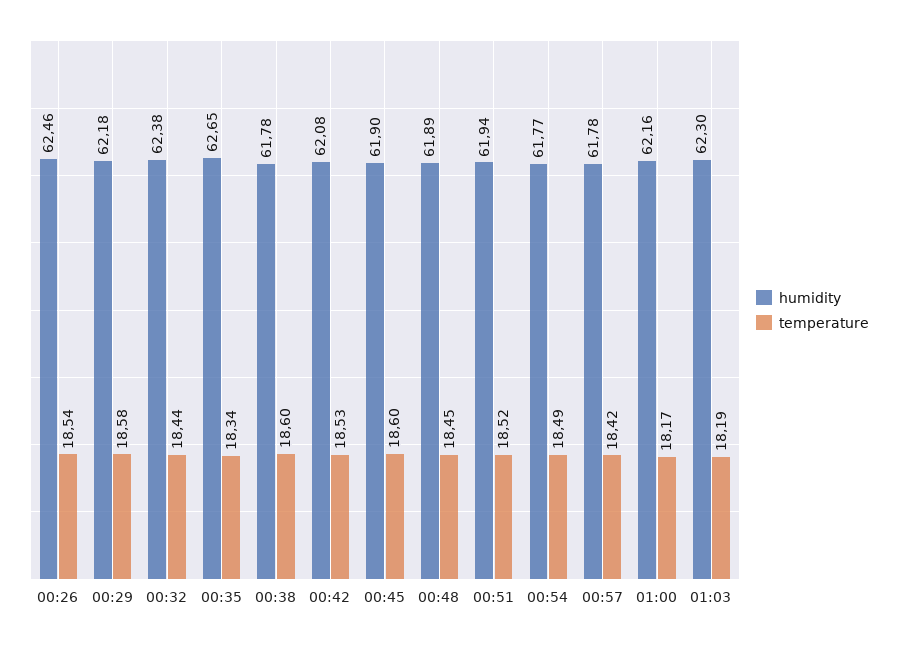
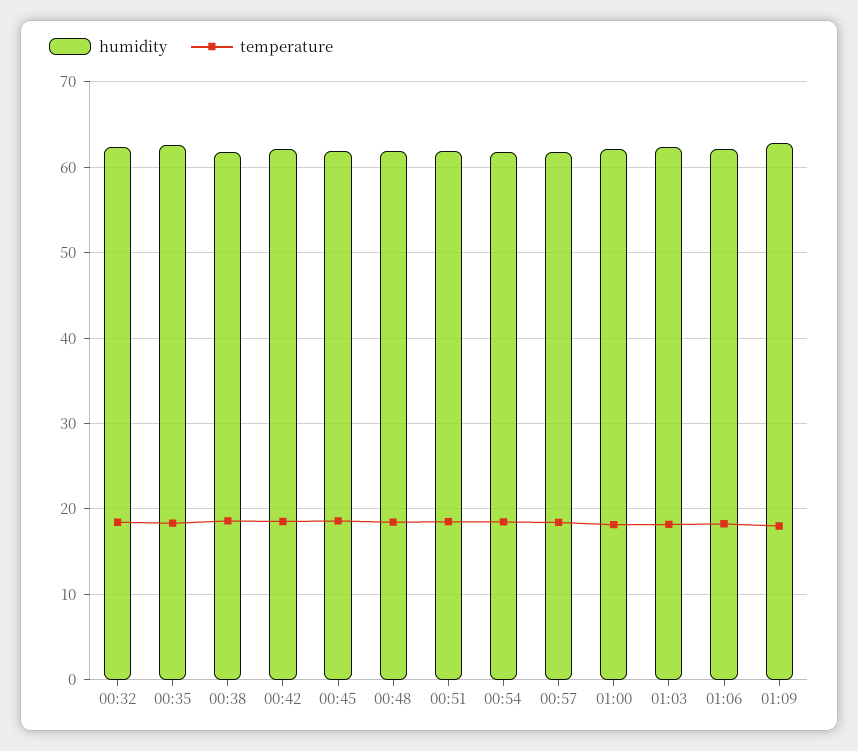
humidity, 00:26: 62.46 -> none
temperature, 00:26: 18.54 -> none
humidity, 00:29: 62.18 -> none
temperature, 00:29: 18.58 -> none
humidity, 01:06: none -> 62
temperature, 01:06: none -> 18
humidity, 01:09: none -> 63
temperature, 01:09: none -> 18

